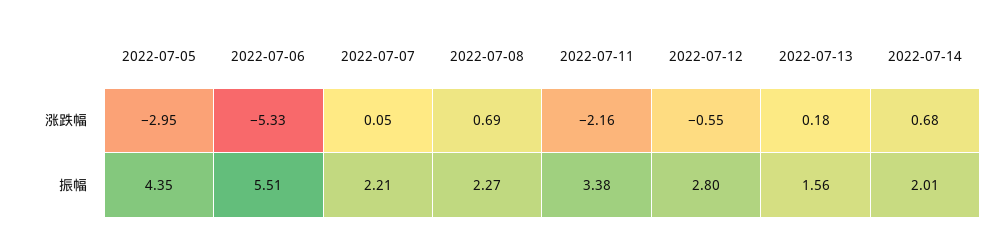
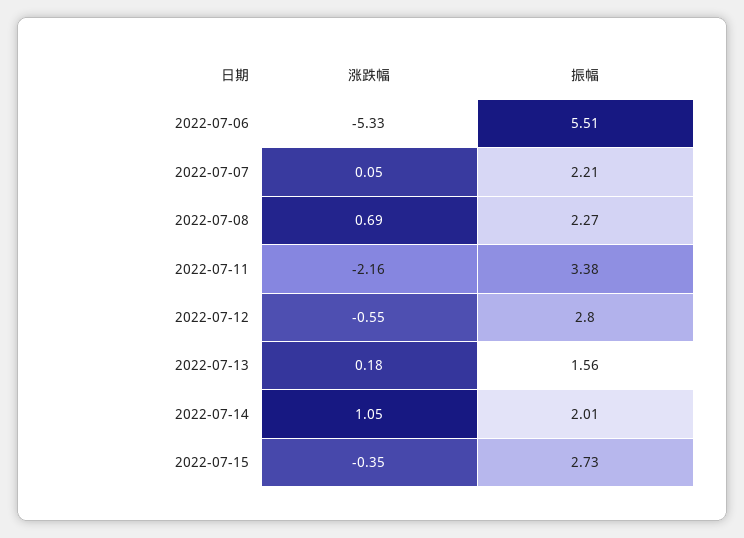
2022-07-05, 涨跌幅: -2.95 -> none
2022-07-14, 涨跌幅: 0.68 -> 1.05
2022-07-05, 振幅: 4.35 -> none
2022-07-15, 涨跌幅: none -> -0.35
2022-07-15, 振幅: none -> 2.73

